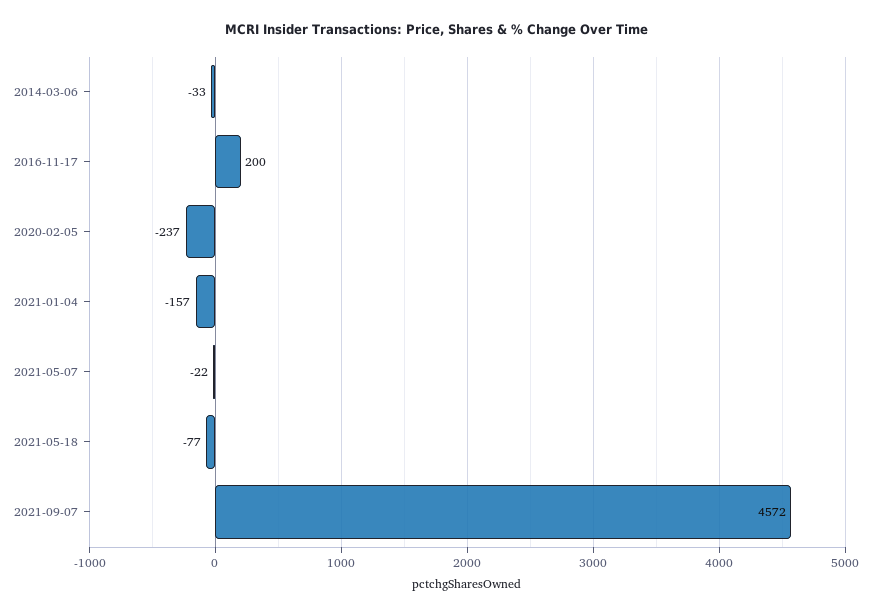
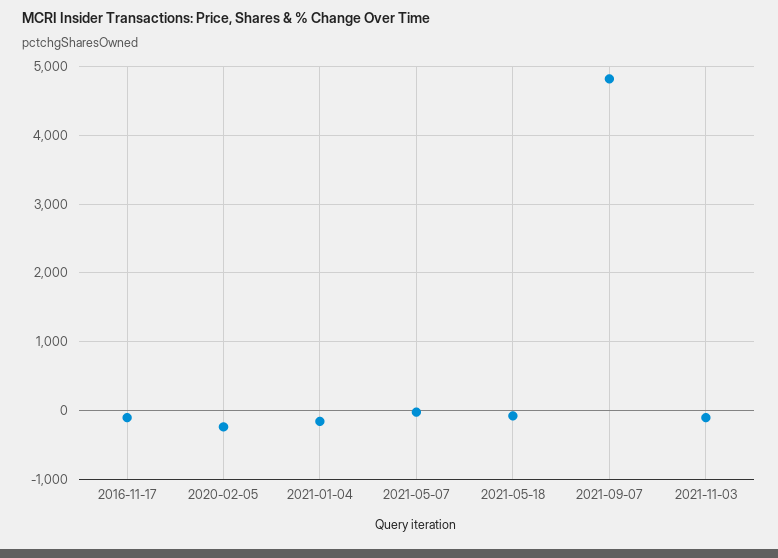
2014-03-06: -33 -> none
2016-11-17: 200 -> -100
2021-09-07: 4572 -> 4800
2021-11-03: none -> -100

